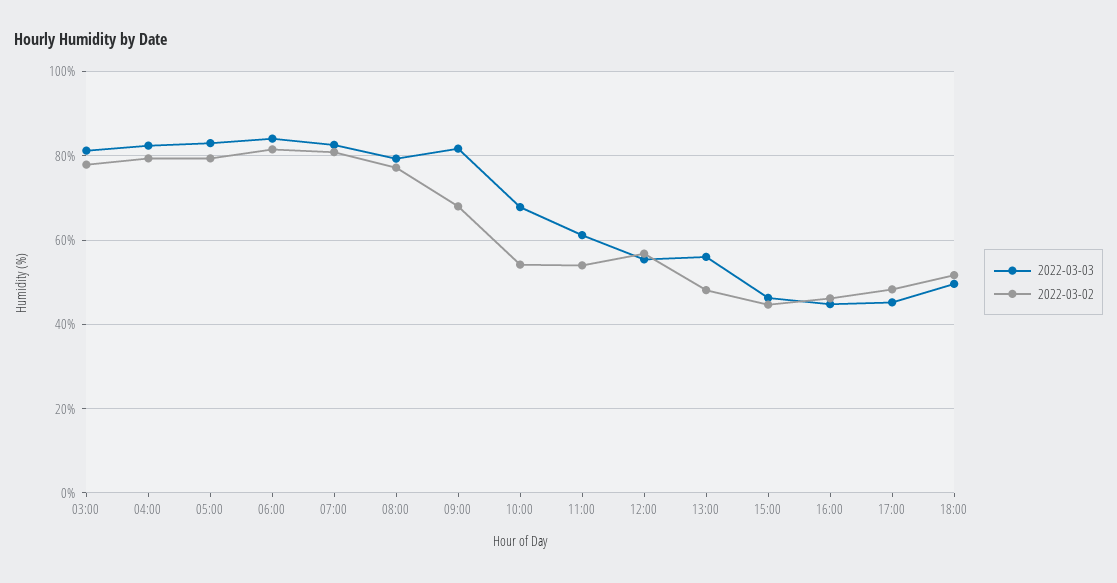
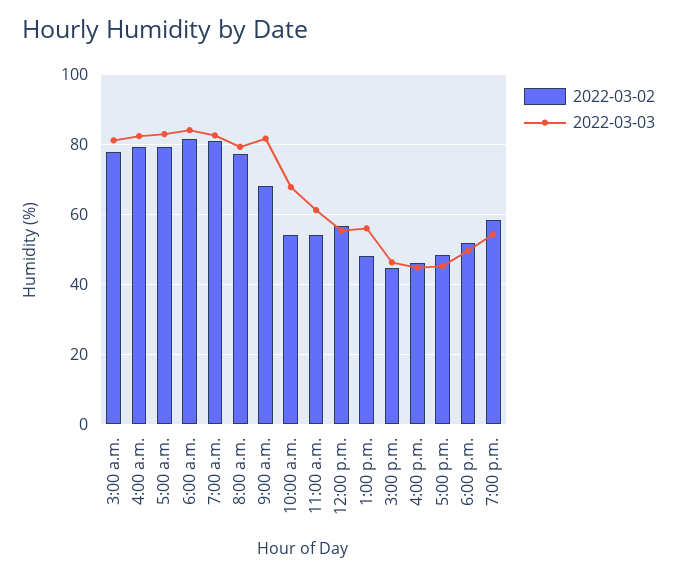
2022-03-02, 7:00 p.m.: none -> 58
2022-03-03, 7:00 p.m.: none -> 54

